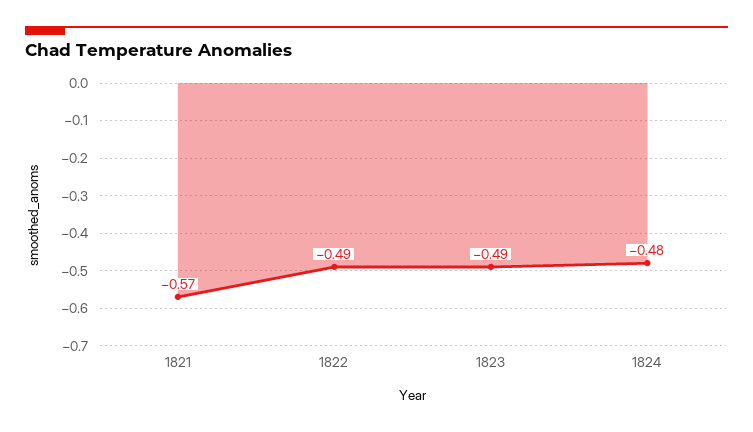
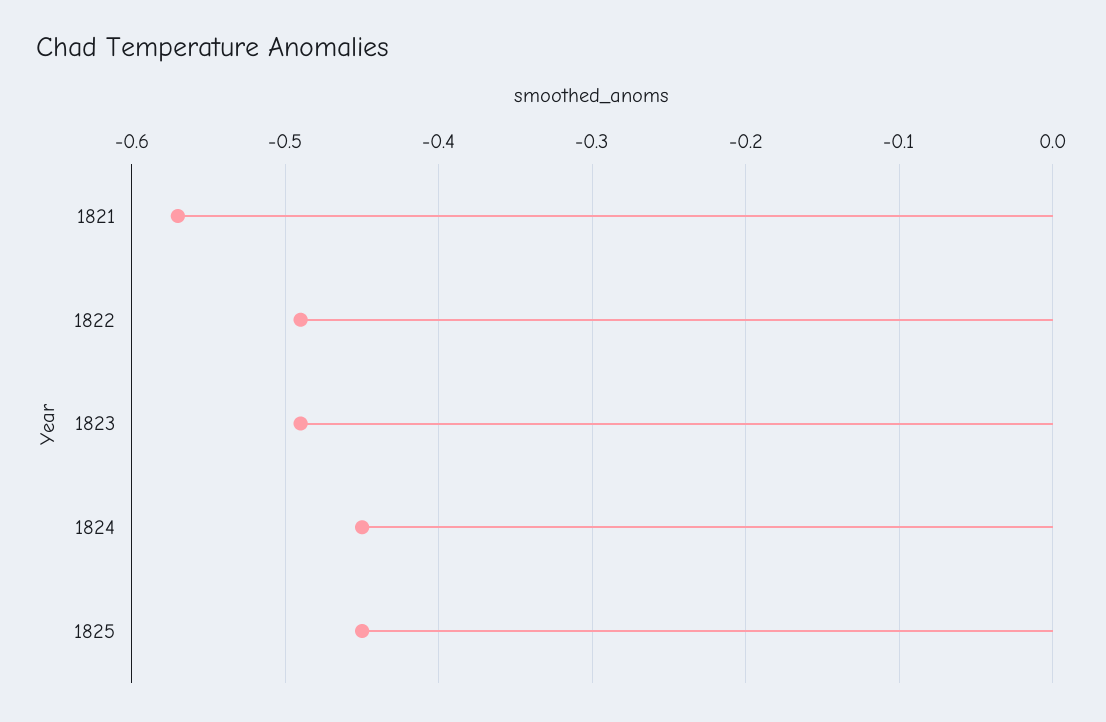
1824: -0.48 -> -0.45
1825: none -> -0.45

